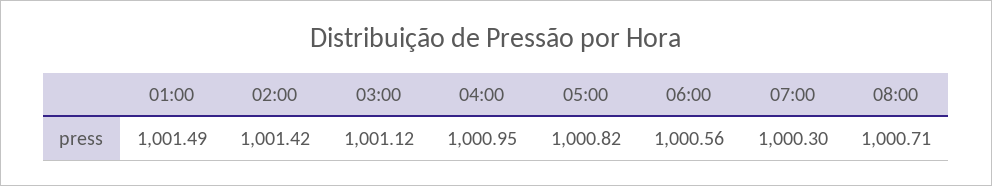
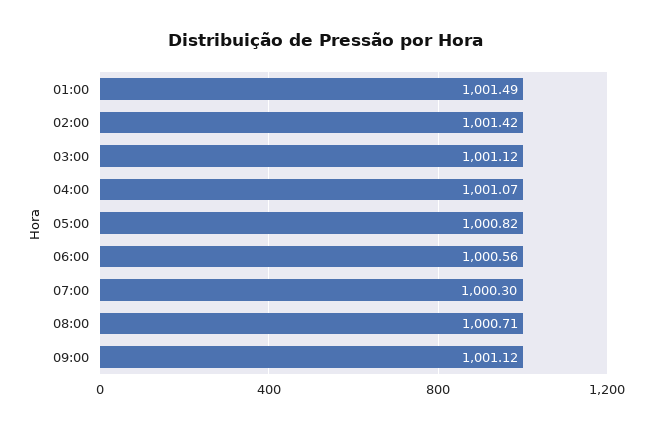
04:00: 1000.95 -> 1001.07
09:00: none -> 1001.12

